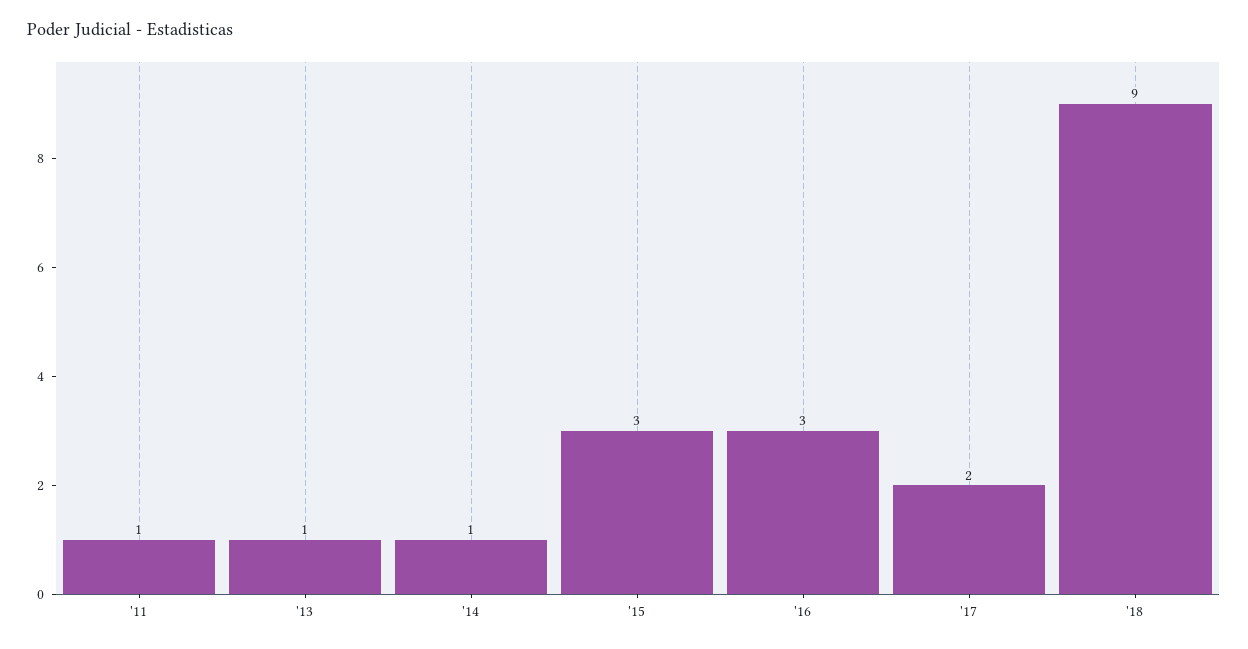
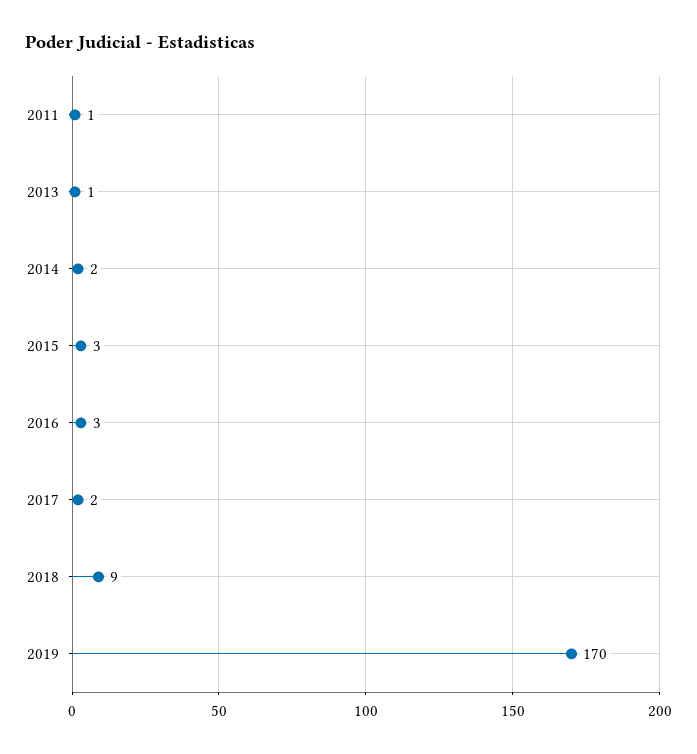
'14: 1 -> 2
2019: none -> 170

